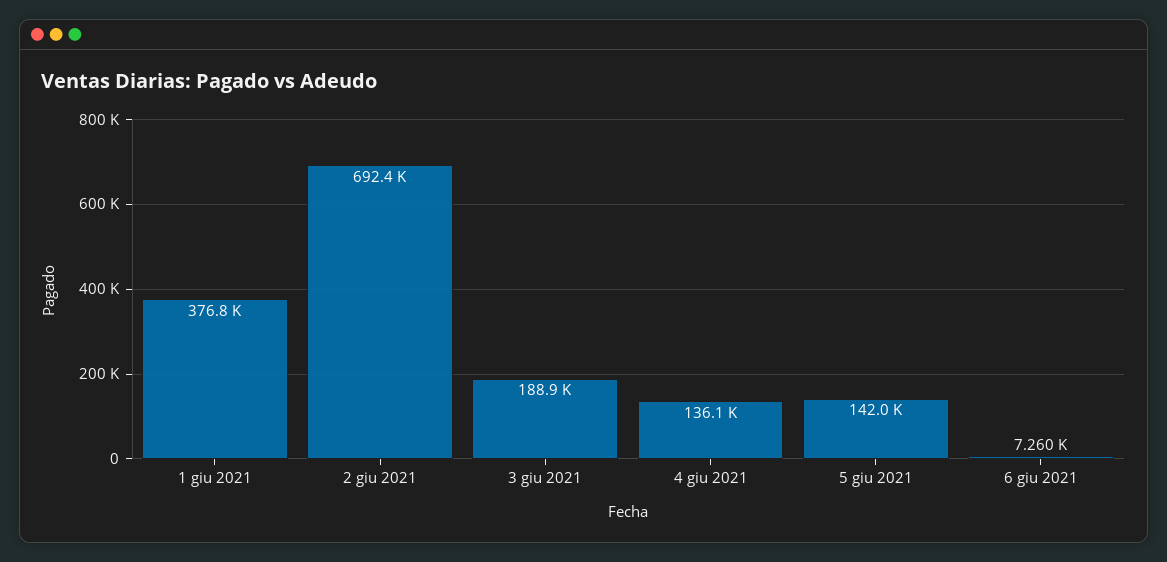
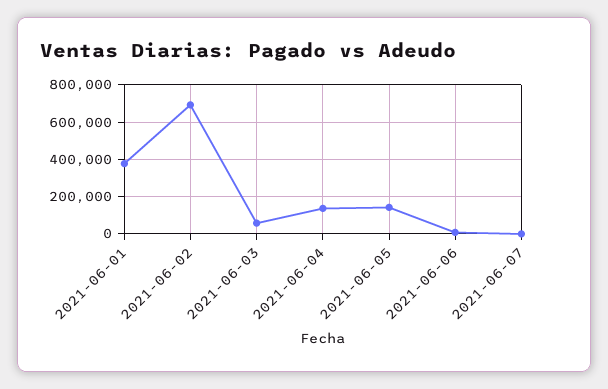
3 giu 2021: 188900 -> 50000
2021-06-07: none -> 0

